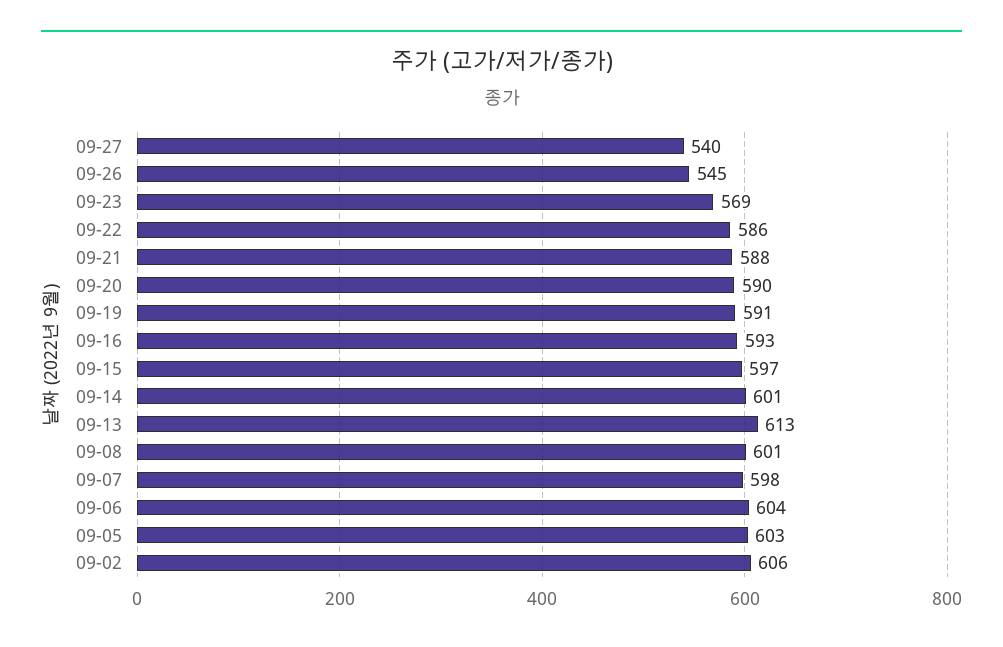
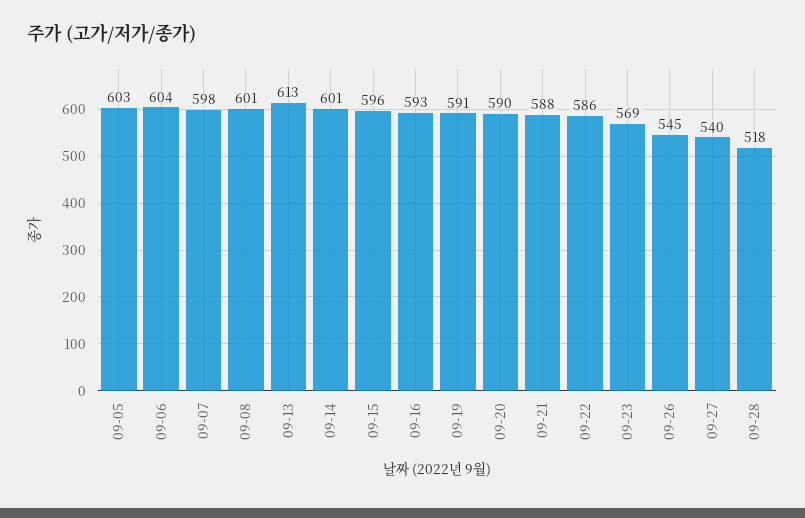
09-15: 597 -> 596
09-02: 606 -> none
09-28: none -> 518

